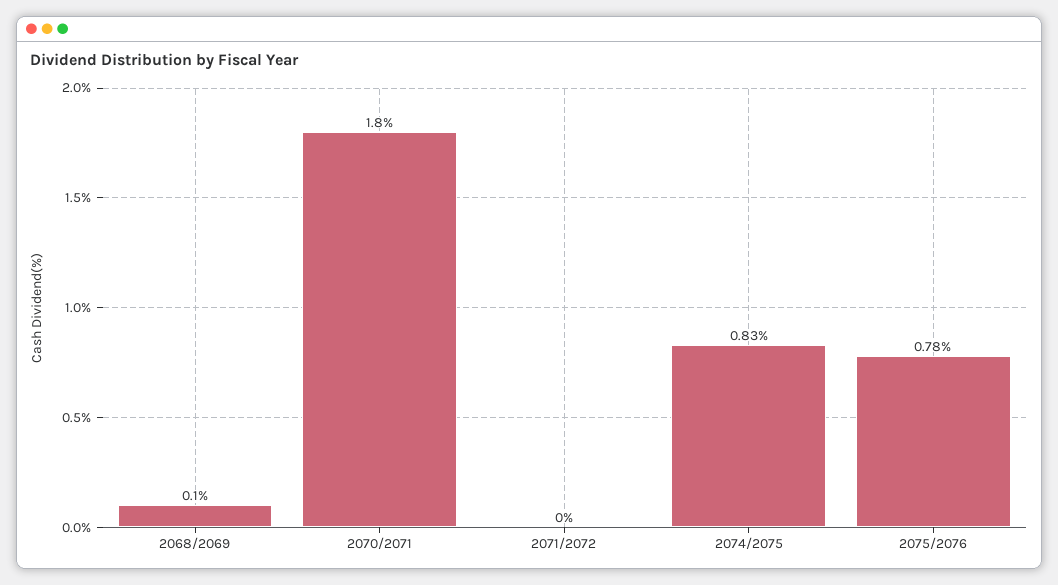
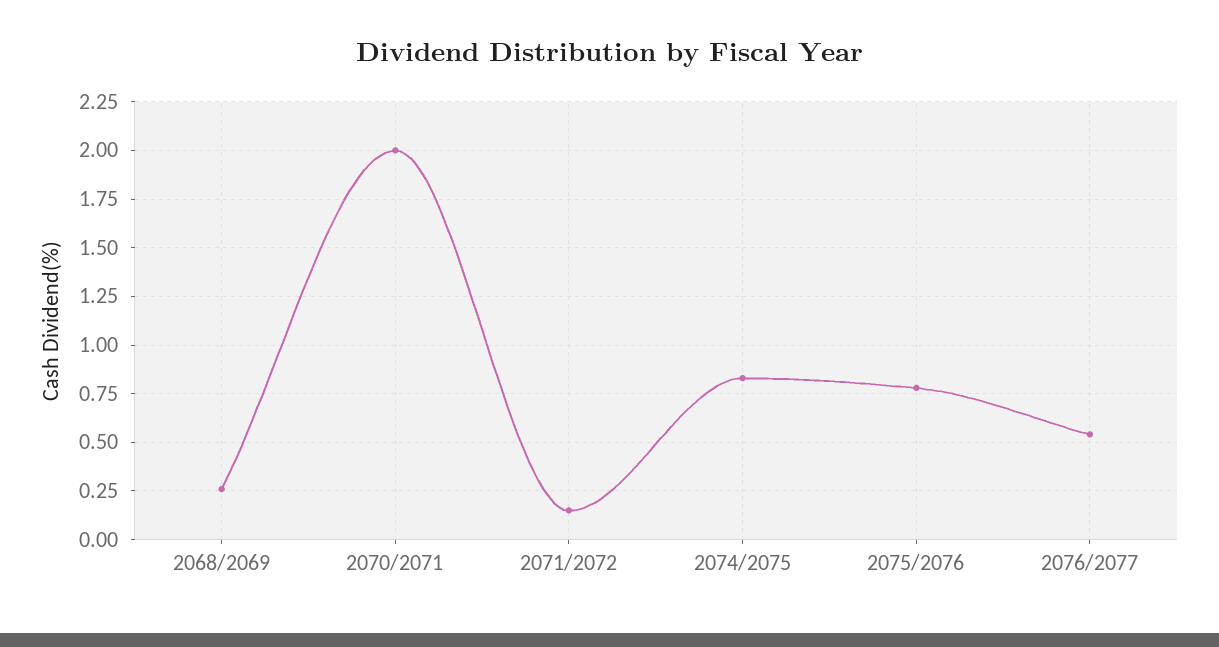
2068/2069: 0.1 -> 0.25
2070/2071: 1.8 -> 2
2071/2072: 0 -> 0.15
2076/2077: none -> 0.55

